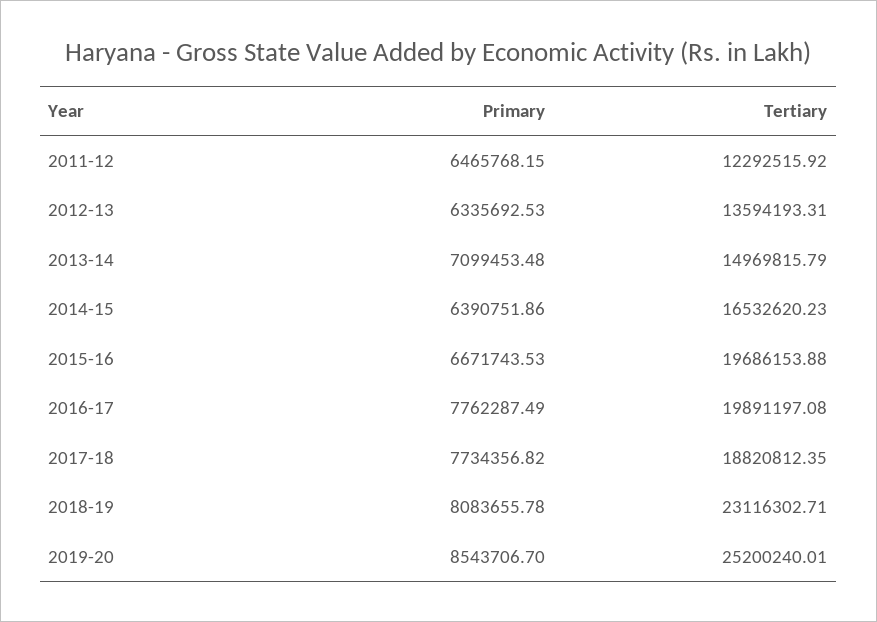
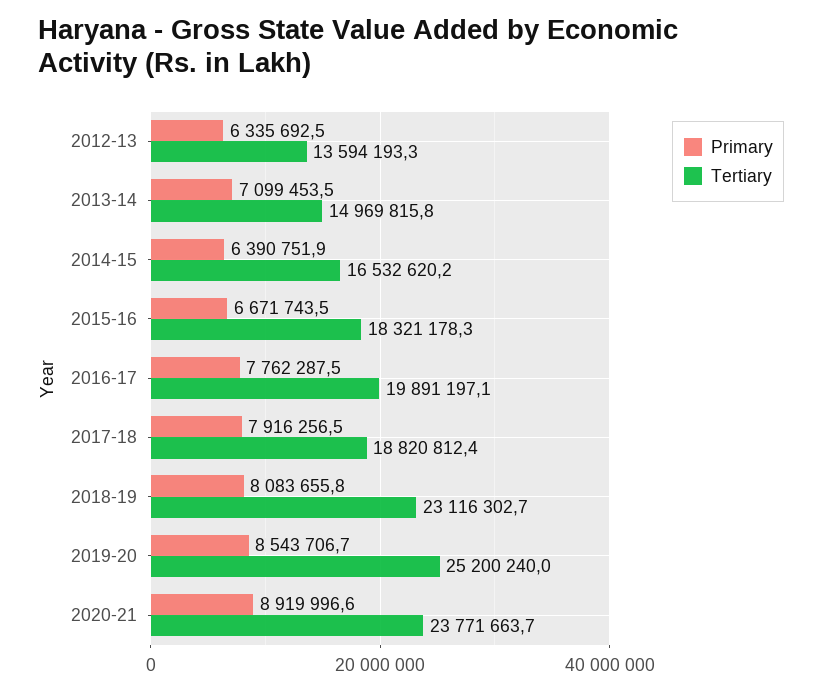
Primary, 2011-12: 6465768.15 -> none
Tertiary, 2011-12: 12292515.92 -> none
Tertiary, 2015-16: 19686153.88 -> 18321178.3
Primary, 2017-18: 7734356.82 -> 7916256.5
Primary, 2020-21: none -> 8919996.6
Tertiary, 2020-21: none -> 23771663.7

